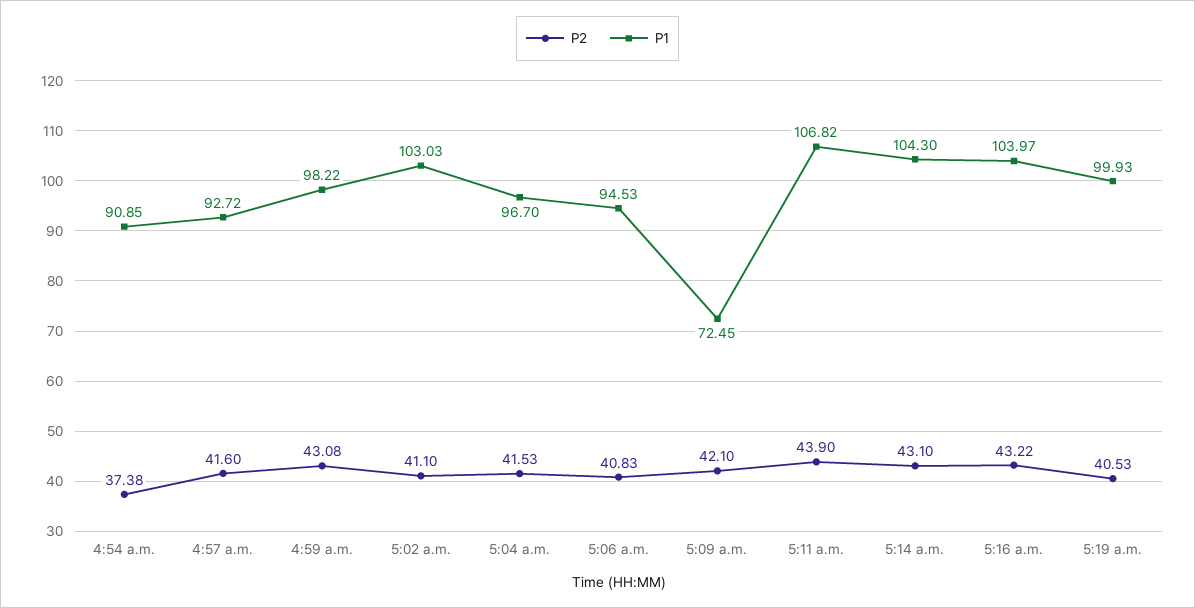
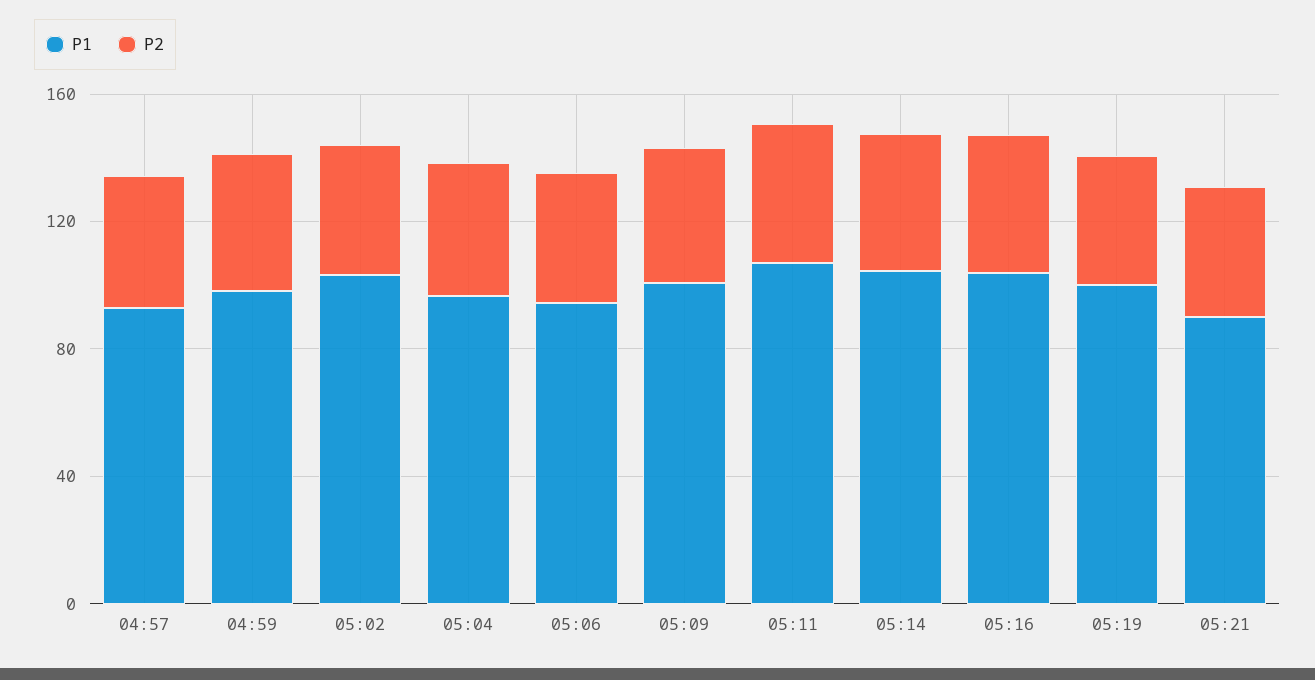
P2, 4:54 a.m.: 37.38 -> none
P1, 4:54 a.m.: 90.85 -> none
P1, 5:09 a.m.: 72.45 -> 100
P1, 05:21: none -> 90
P2, 05:21: none -> 40

